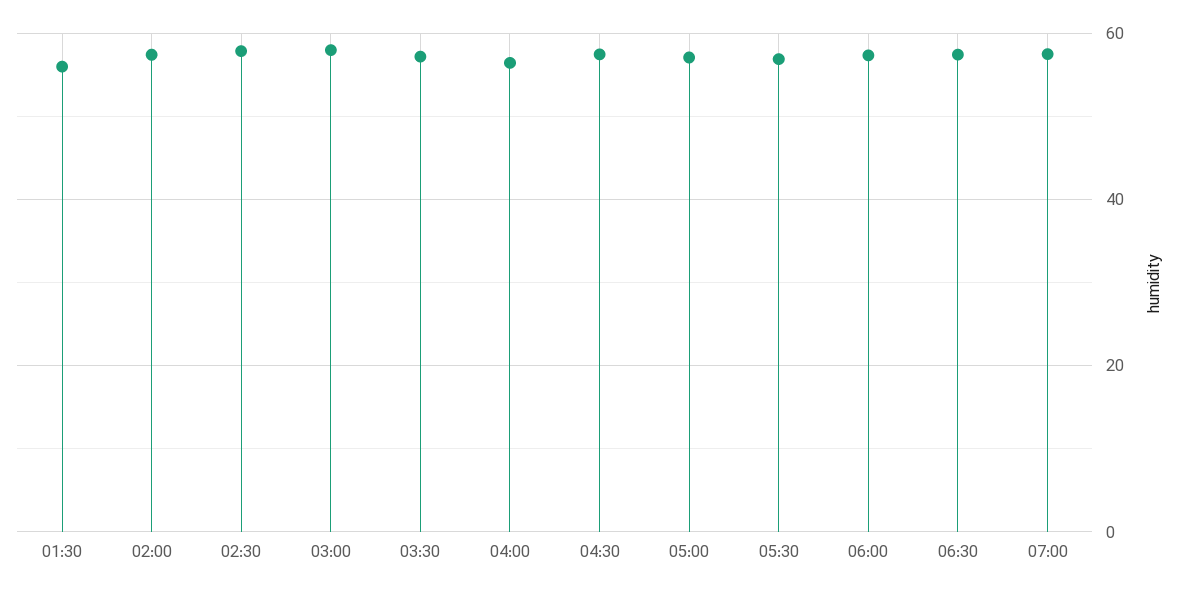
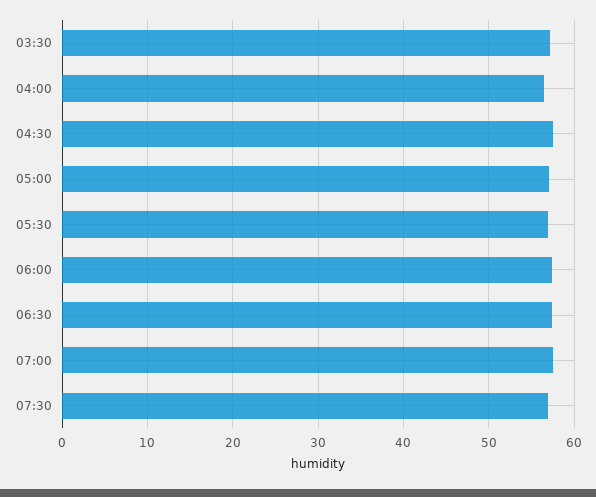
01:30: 56 -> none
02:00: 58 -> none
02:30: 58 -> none
03:00: 58 -> none
07:30: none -> 57

